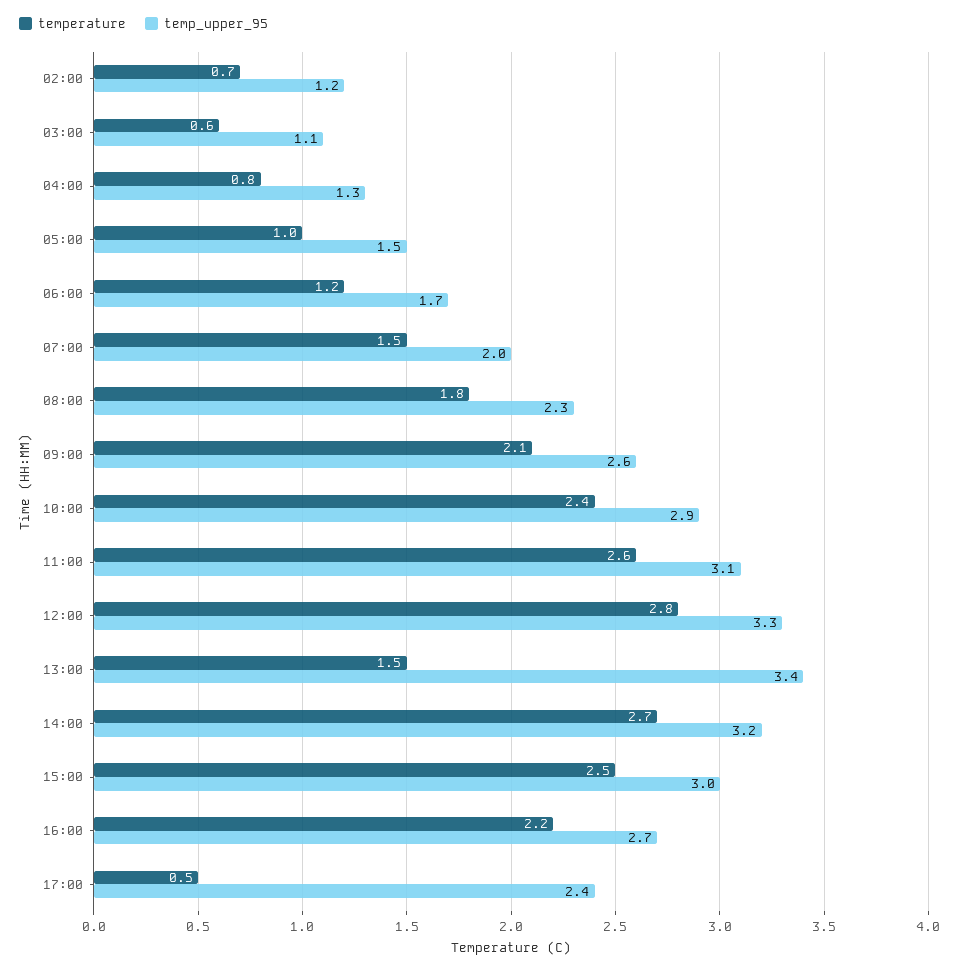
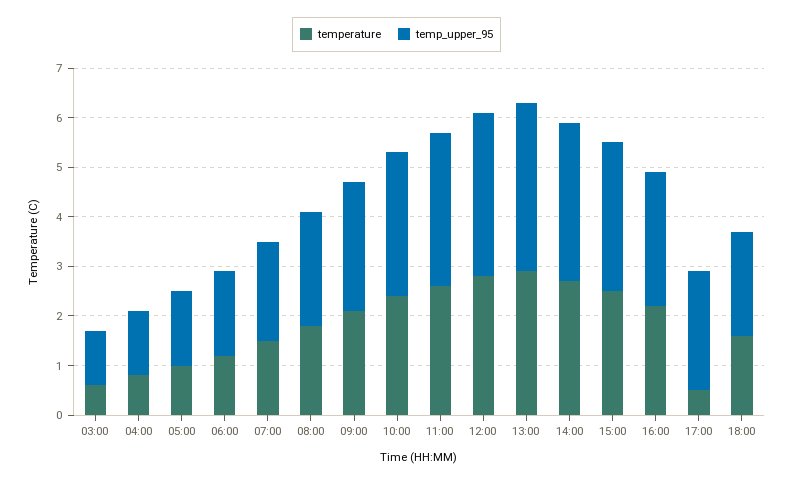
temperature, 02:00: 0.7 -> none
temp_upper_95, 02:00: 1.2 -> none
temperature, 13:00: 1.5 -> 3
temperature, 18:00: none -> 1.5
temp_upper_95, 18:00: none -> 2

